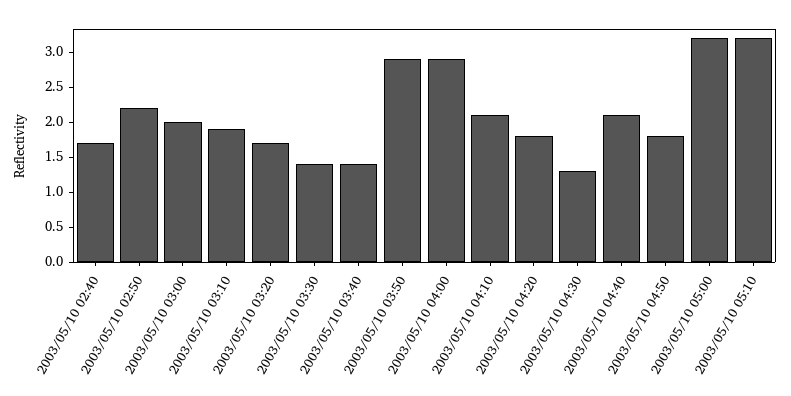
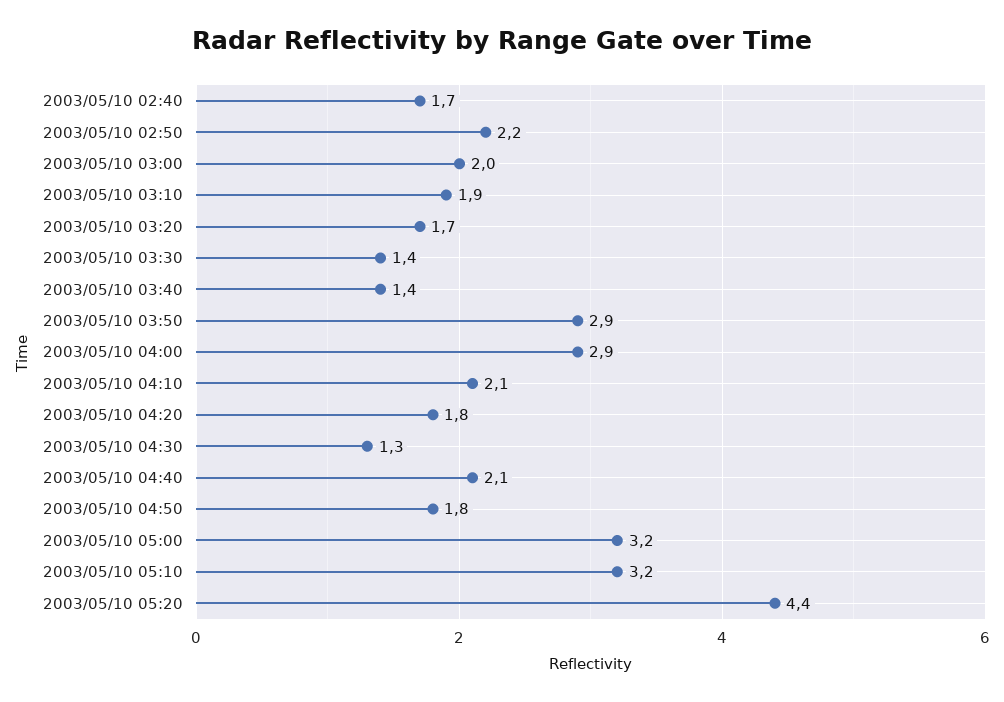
2003/05/10 05:20: none -> 4.4

